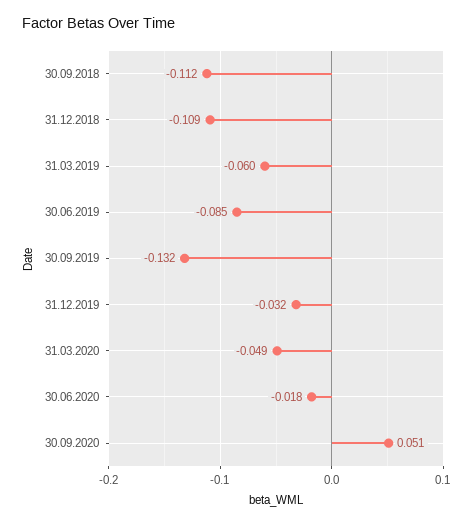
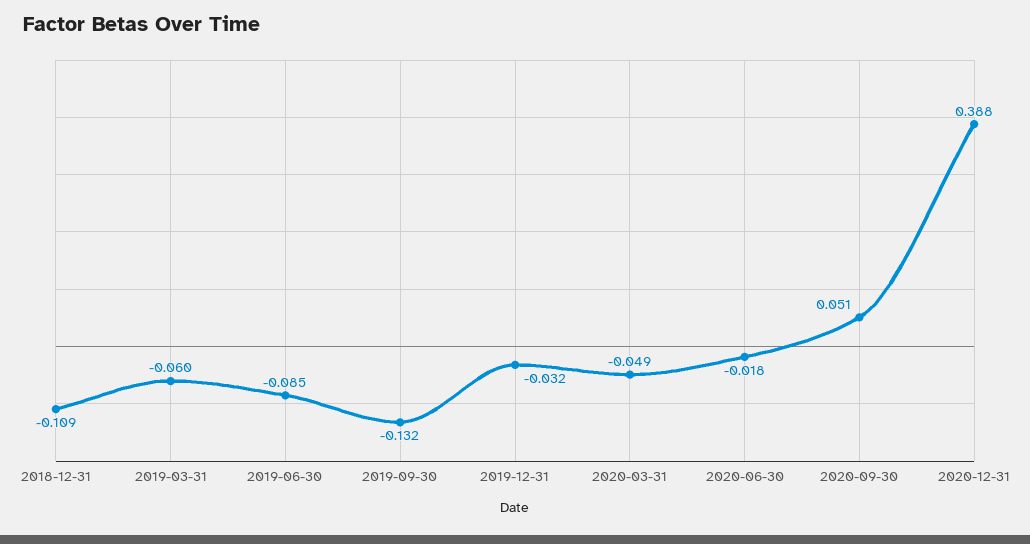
30.09.2018: -0.112 -> none
2020-12-31: none -> 0.388

